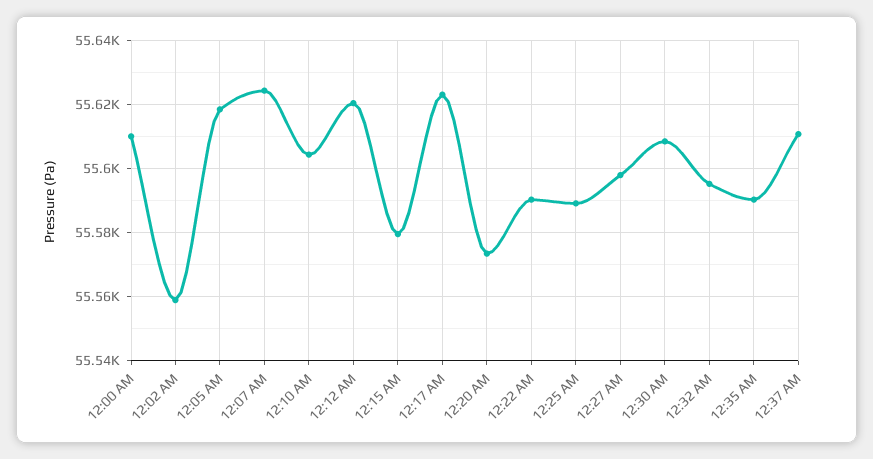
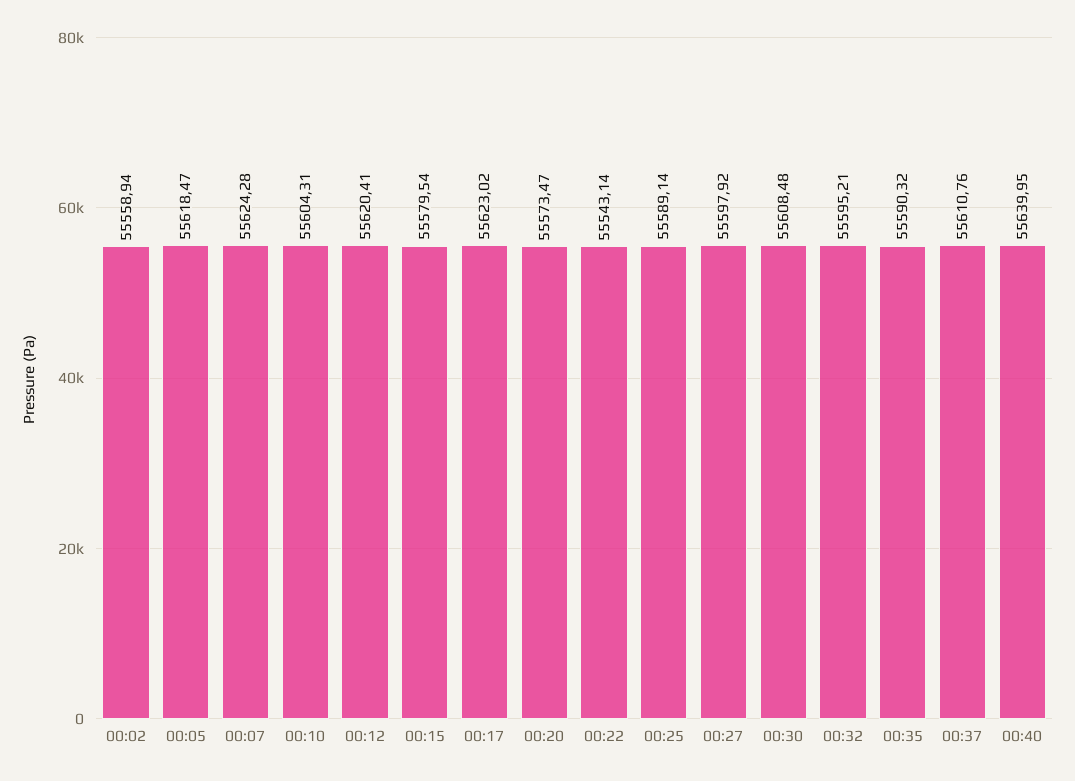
12:00 AM: 55610 -> none
12:22 AM: 55590 -> 55543.14
00:40: none -> 55639.95

